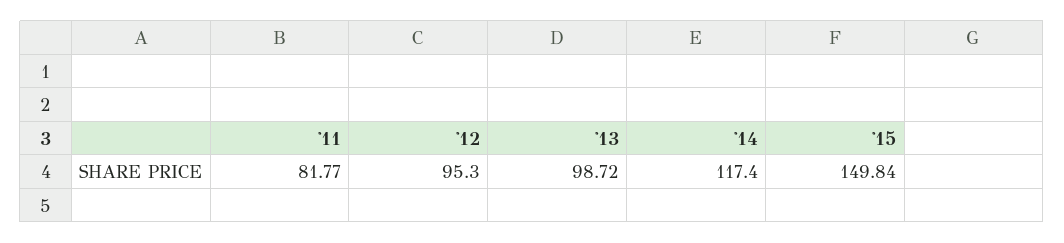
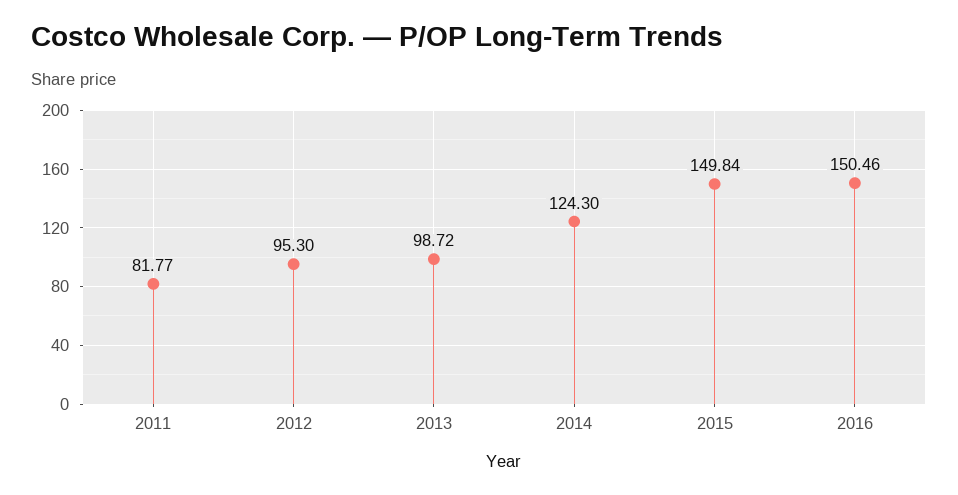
'14: 117.4 -> 124.3
2016: none -> 150.46

